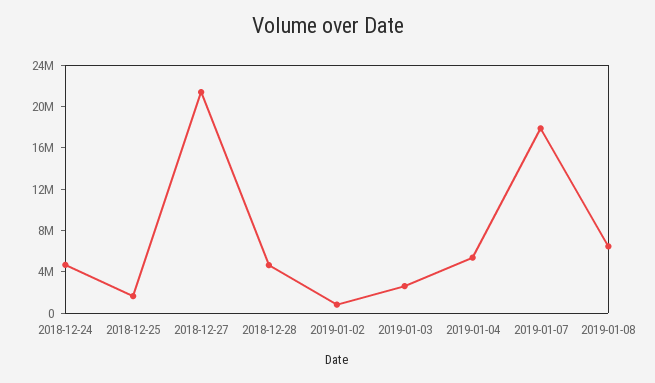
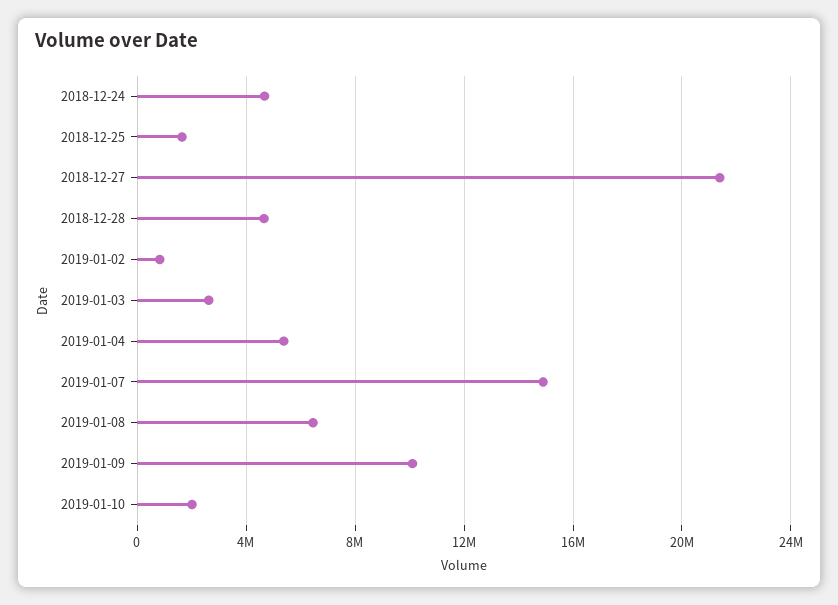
2019-01-07: 18000000 -> 15000000
2019-01-09: none -> 10000000
2019-01-10: none -> 2000000

